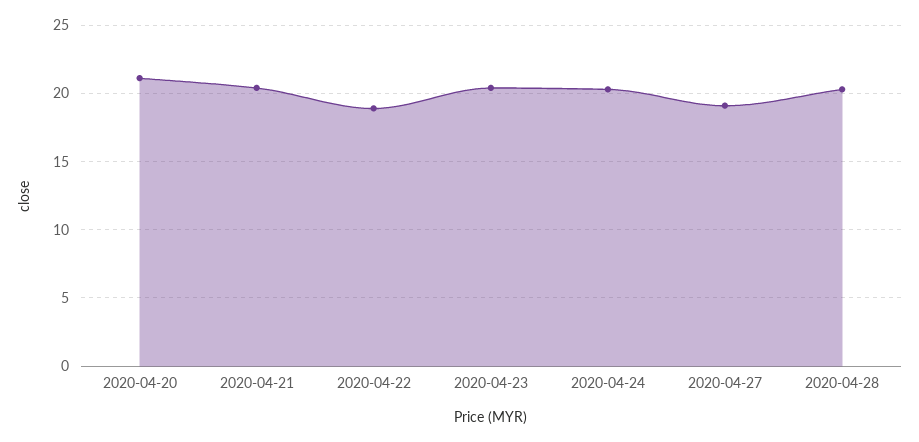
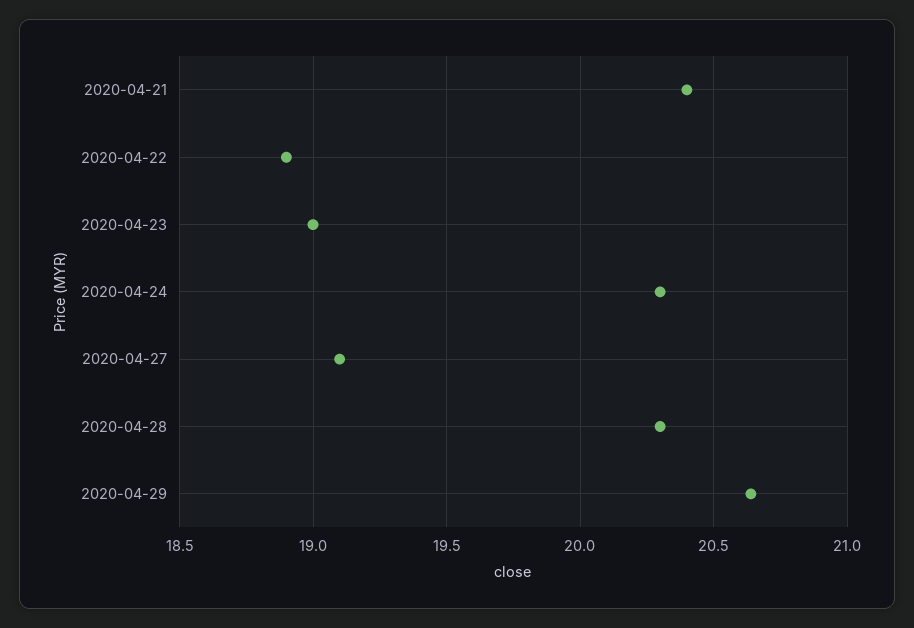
2020-04-20: 21 -> none
2020-04-23: 20.5 -> 19
2020-04-29: none -> 20.65

